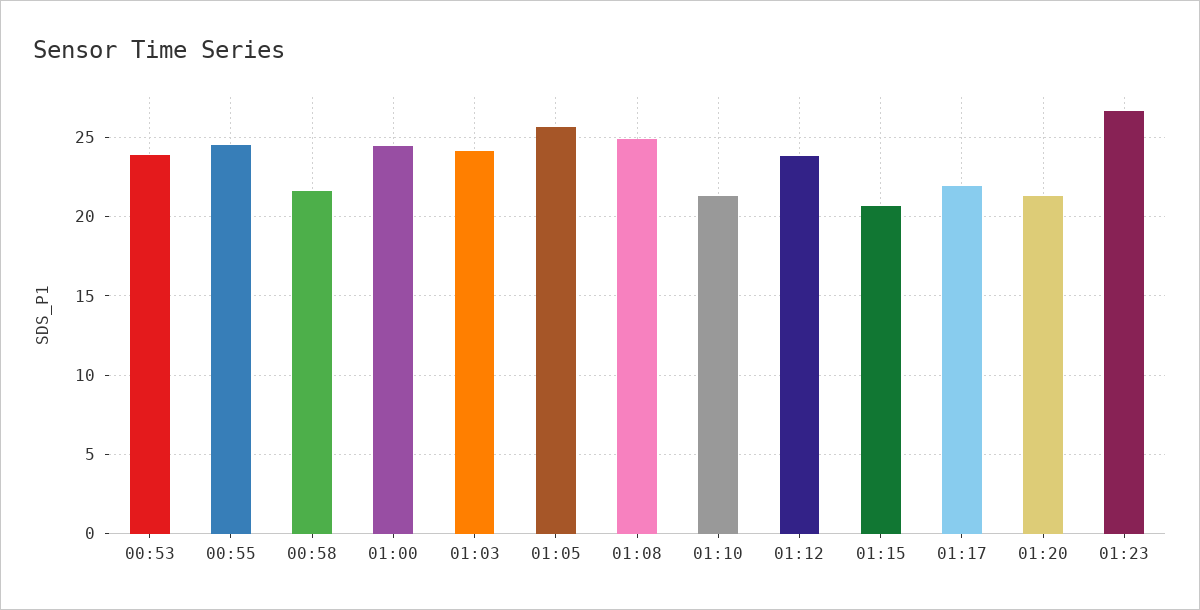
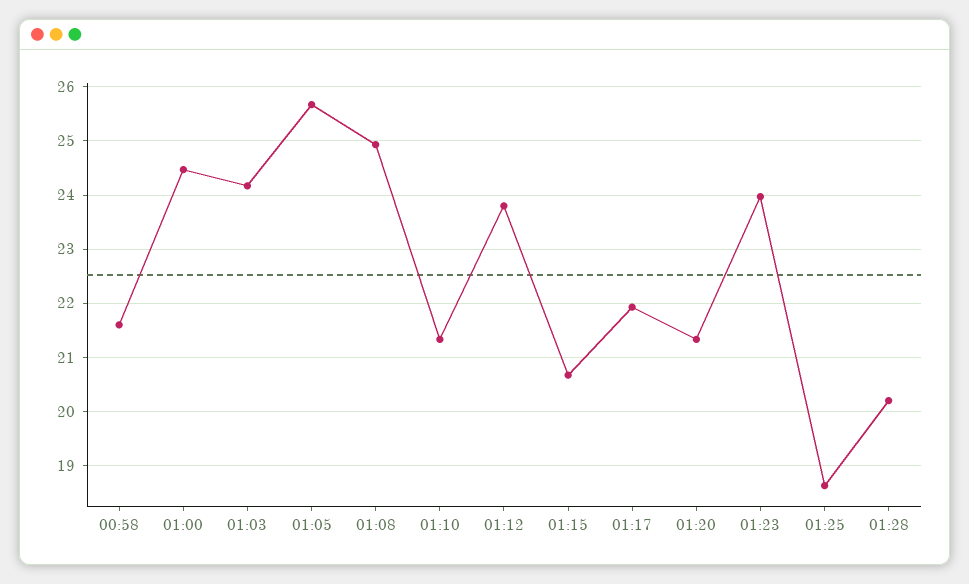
00:53: 24 -> none
00:55: 24.5 -> none
01:23: 26.5 -> 24
01:25: none -> 18.6
01:28: none -> 20.2

